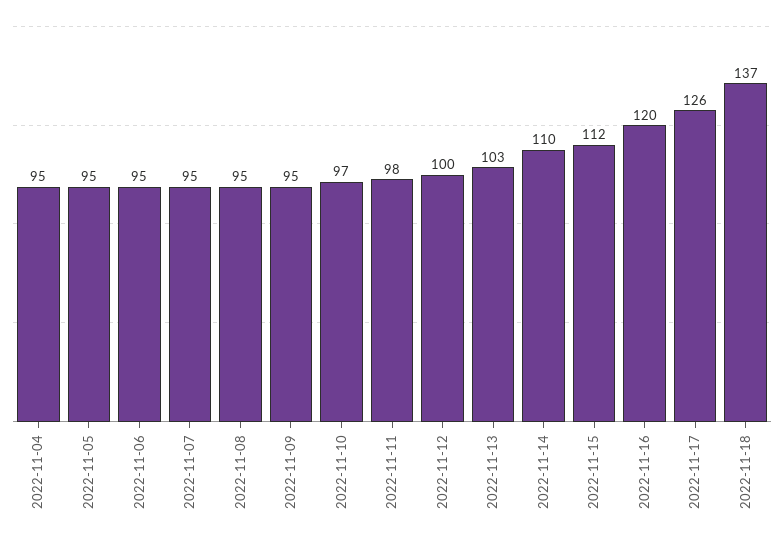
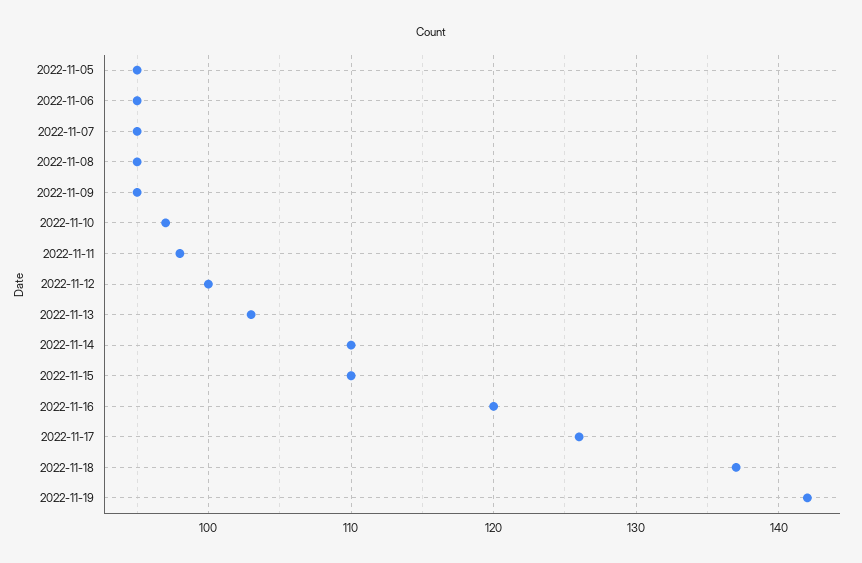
2022-11-04: 95 -> none
2022-11-15: 112 -> 110
2022-11-19: none -> 142

